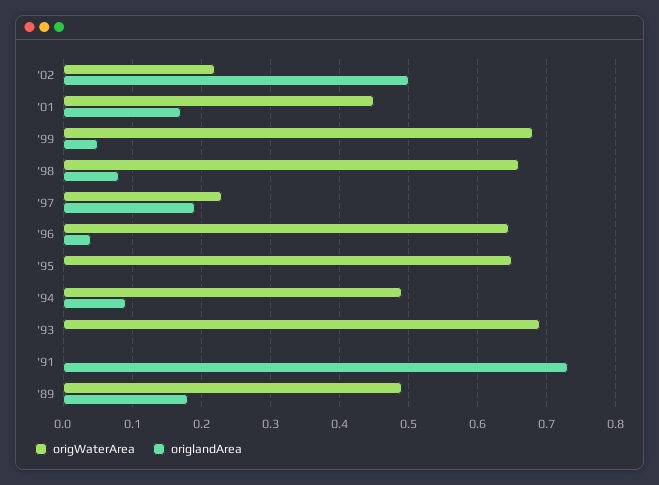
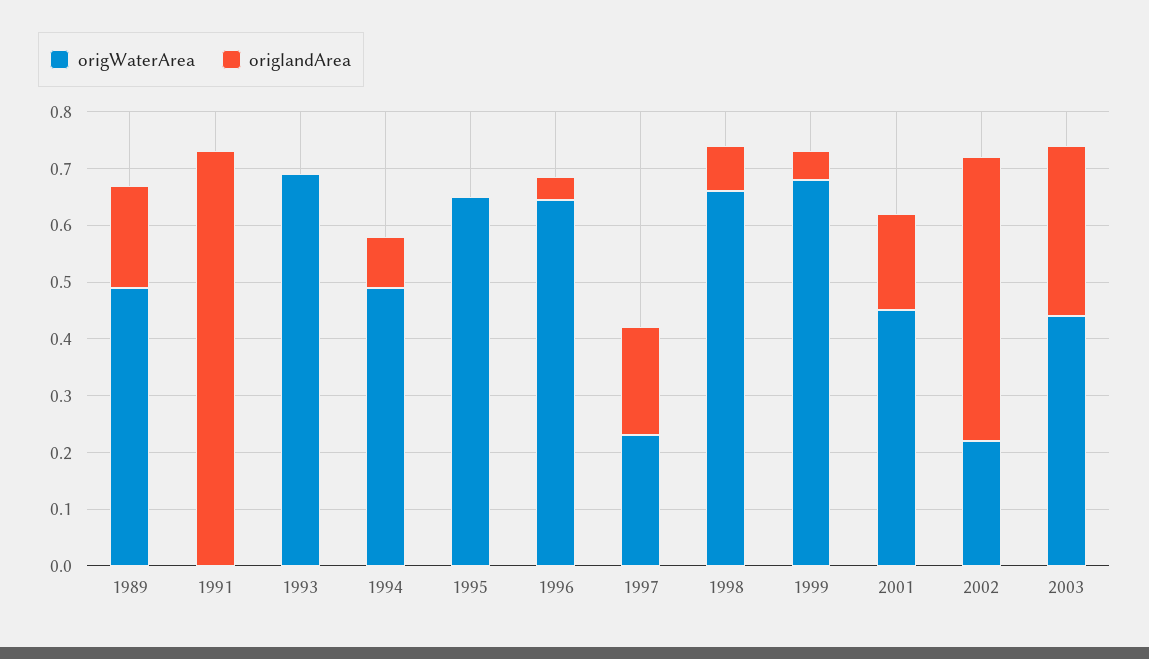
origWaterArea, 2003: none -> 0.44
origlandArea, 2003: none -> 0.3

